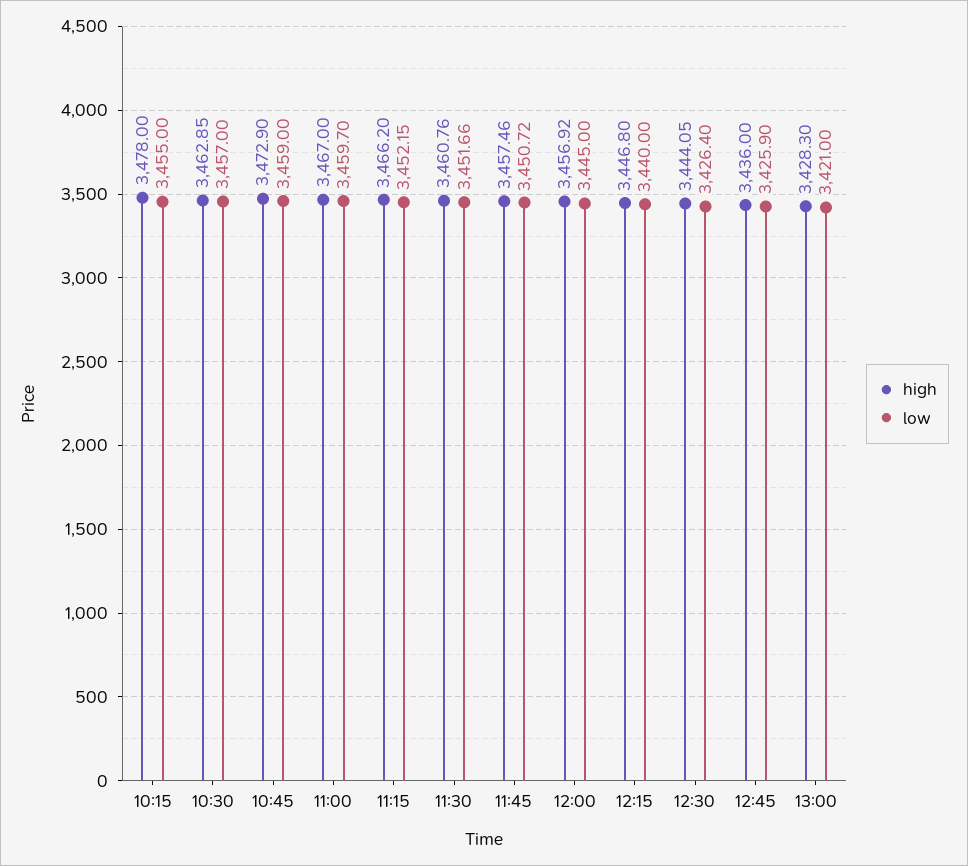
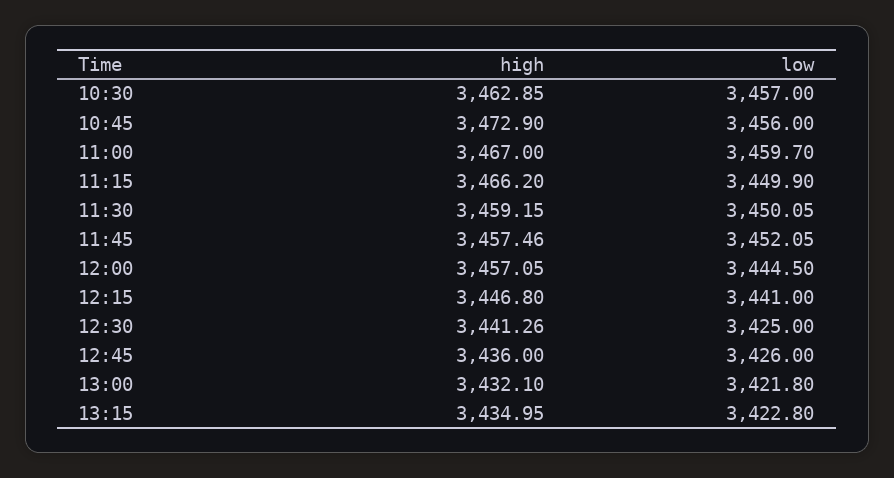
high, 10:15: 3478 -> none
low, 10:15: 3455 -> none
low, 10:45: 3459 -> 3456
low, 11:15: 3452.15 -> 3449.9
high, 11:30: 3460.76 -> 3459.15
low, 11:30: 3451.66 -> 3450.05
low, 11:45: 3450.72 -> 3452.05
high, 12:00: 3456.92 -> 3457.05
low, 12:00: 3445 -> 3444.5
low, 12:15: 3440 -> 3441
high, 12:30: 3444.05 -> 3441.26
low, 12:30: 3426.4 -> 3425
low, 12:45: 3425.9 -> 3426
high, 13:00: 3428.3 -> 3432.1
low, 13:00: 3421 -> 3421.8
high, 13:15: none -> 3434.95
low, 13:15: none -> 3422.8

